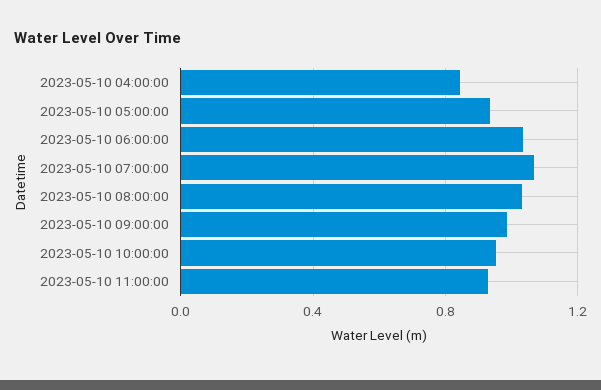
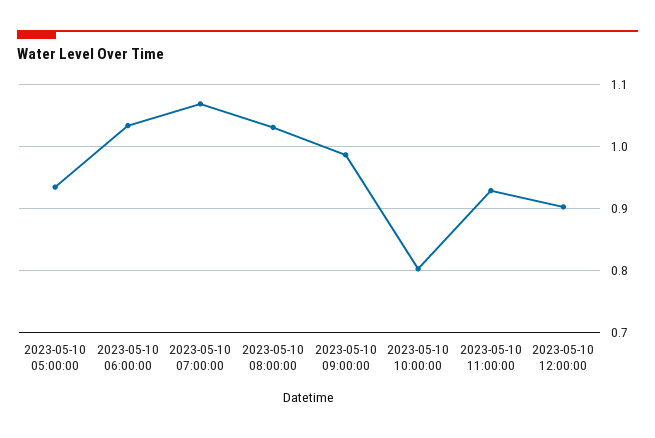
2023-05-10 04:00:00: 0.85 -> none
2023-05-10 10:00:00: 0.95 -> 0.8
2023-05-10 12:00:00: none -> 0.9

